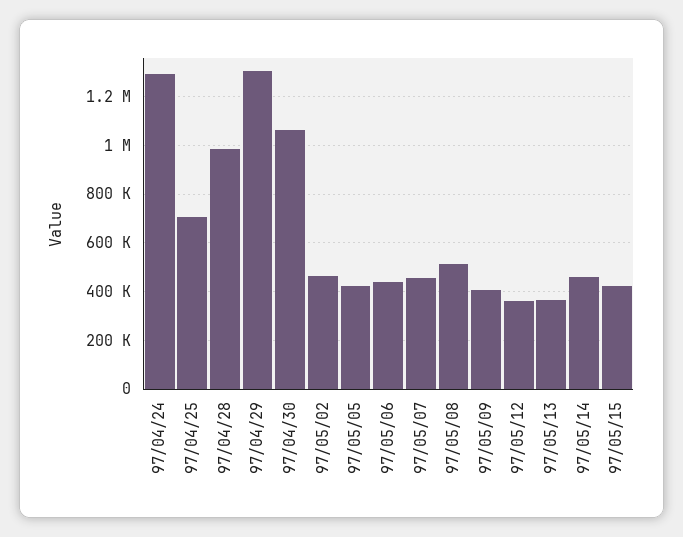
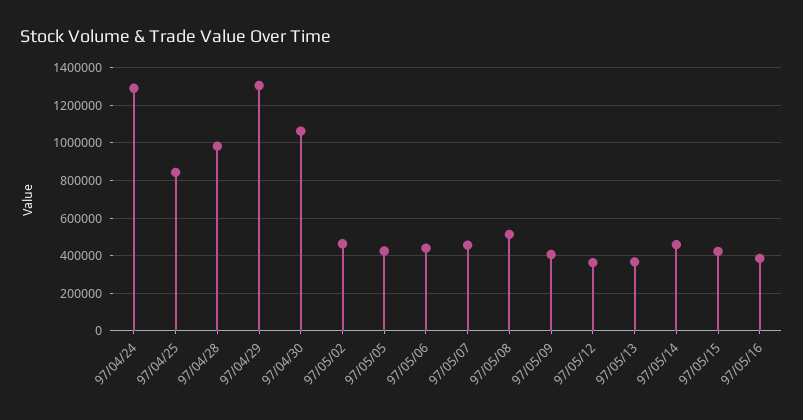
97/04/25: 700000 -> 850000
97/05/16: none -> 400000

